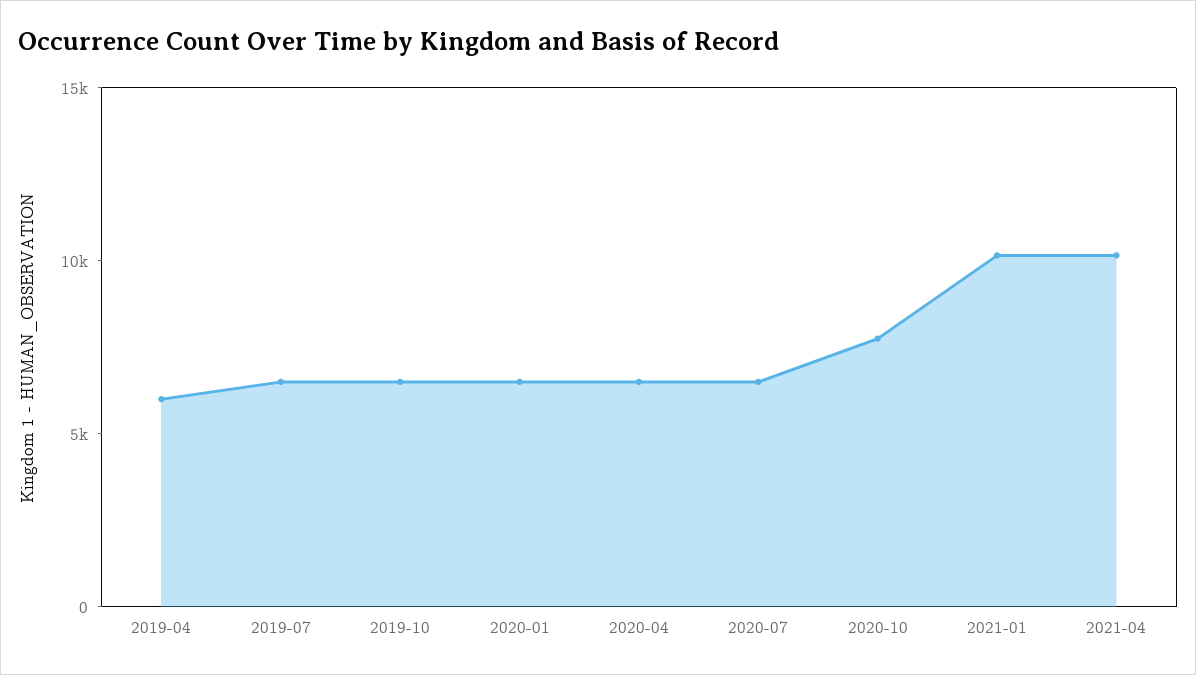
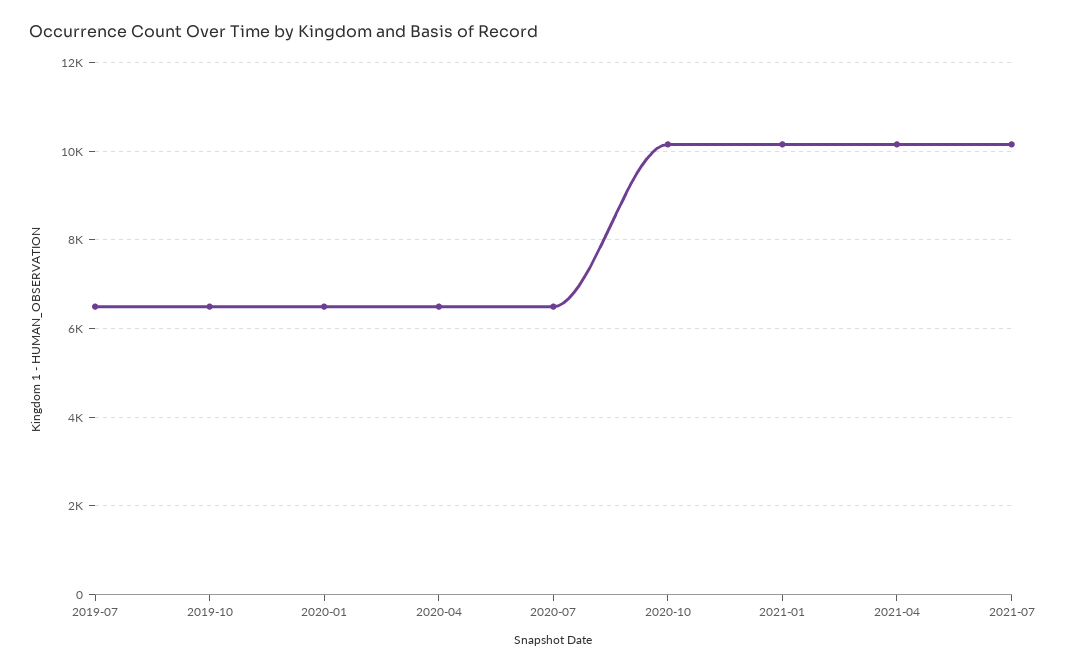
2019-04: 6000 -> none
2020-10: 8000 -> 10200
2021-07: none -> 10200

